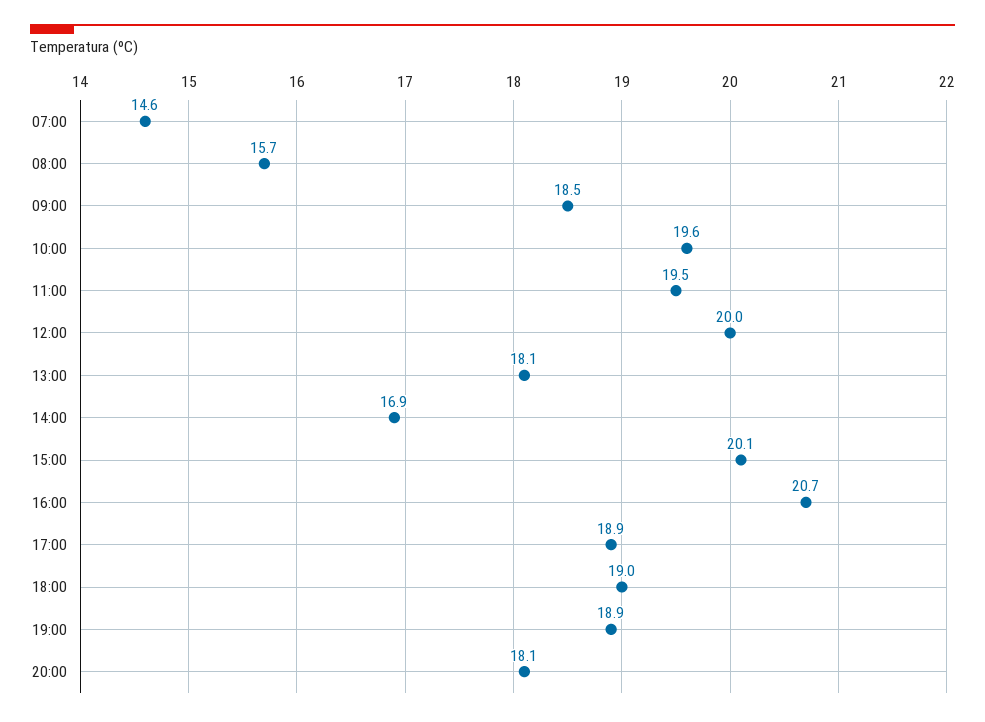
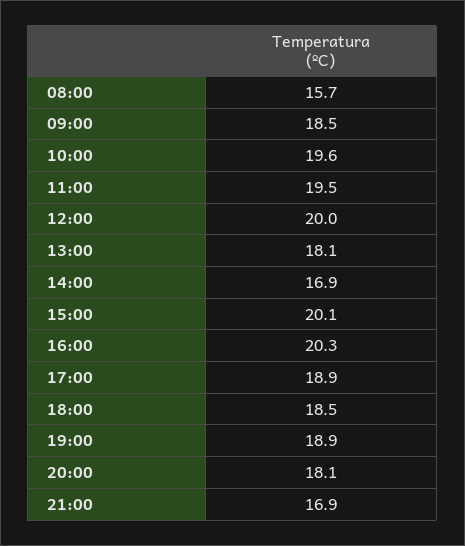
07:00: 14.6 -> none
16:00: 20.7 -> 20.3
18:00: 19 -> 18.5
21:00: none -> 16.9

